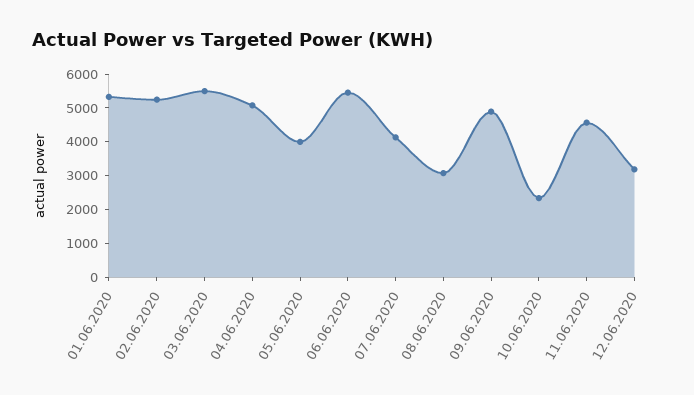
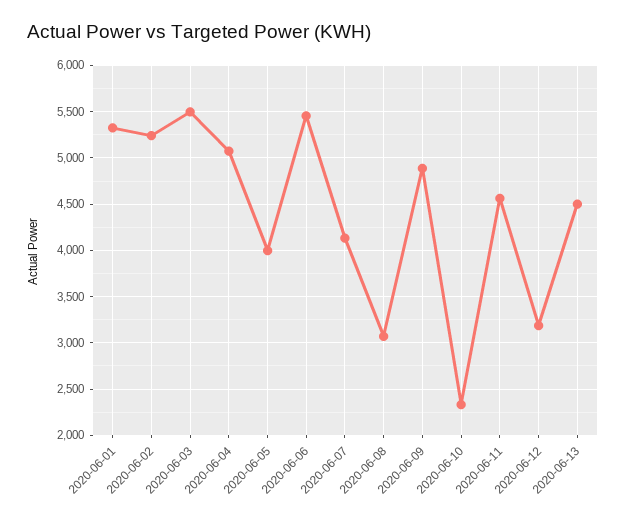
2020-06-13: none -> 4500

